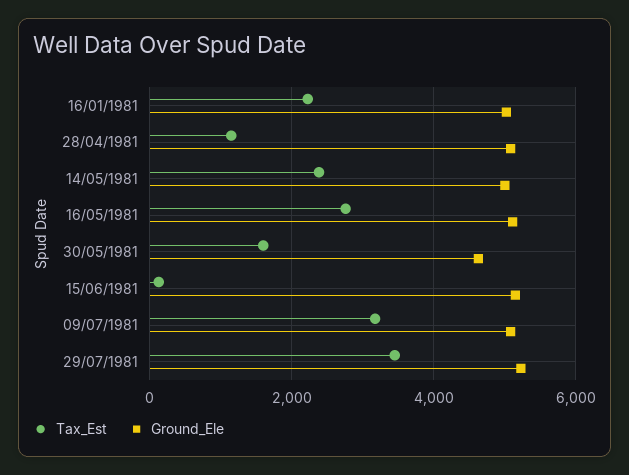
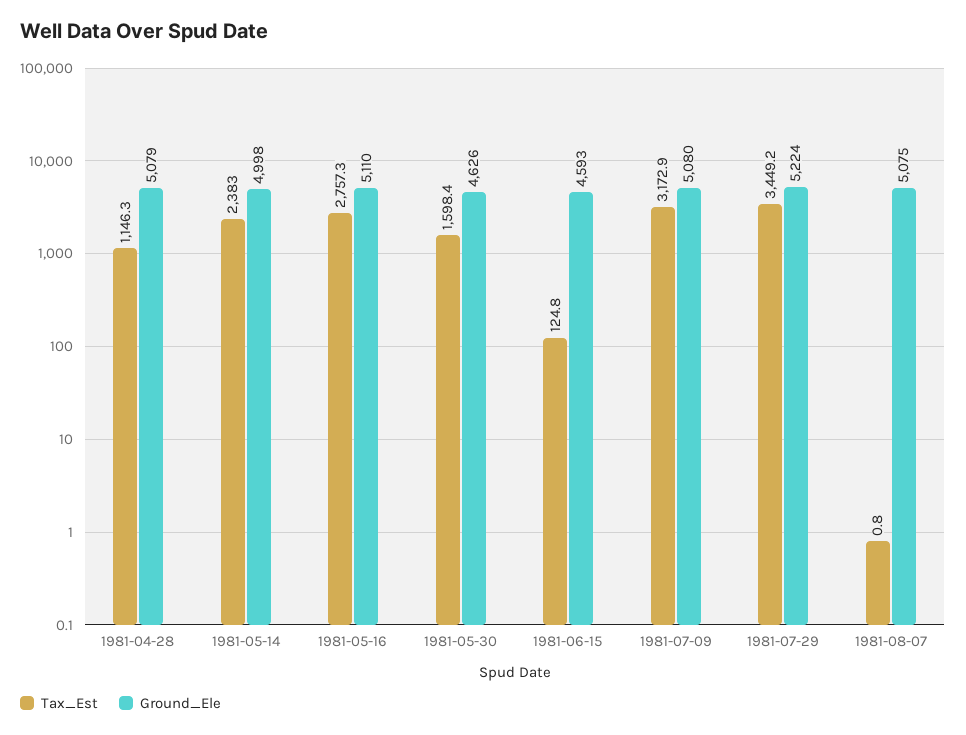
Tax_Est, 16/01/1981: 2200 -> none
Ground_Ele, 16/01/1981: 5000 -> none
Ground_Ele, 15/06/1981: 5200 -> 4593
Tax_Est, 1981-08-07: none -> 0.8
Ground_Ele, 1981-08-07: none -> 5075

